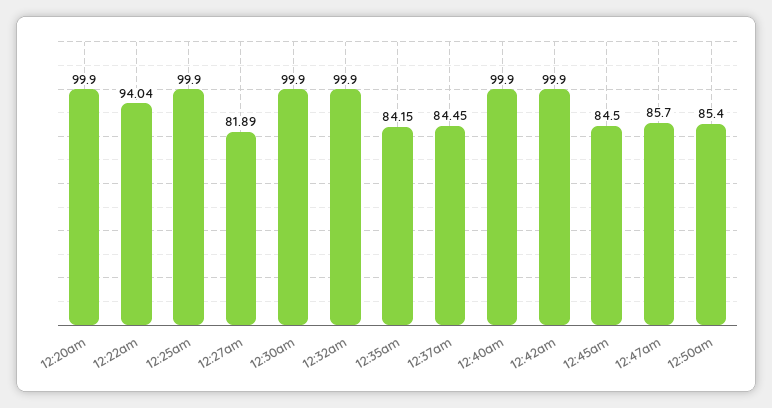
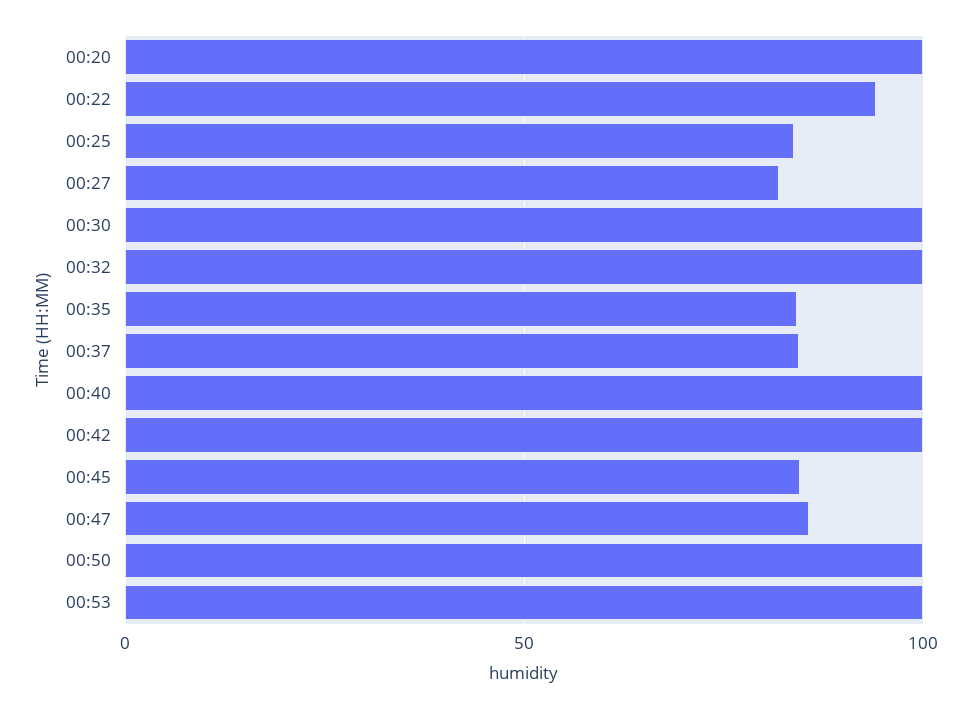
12:25am: 99.9 -> 85
12:50am: 85.4 -> 100
00:53: none -> 100

